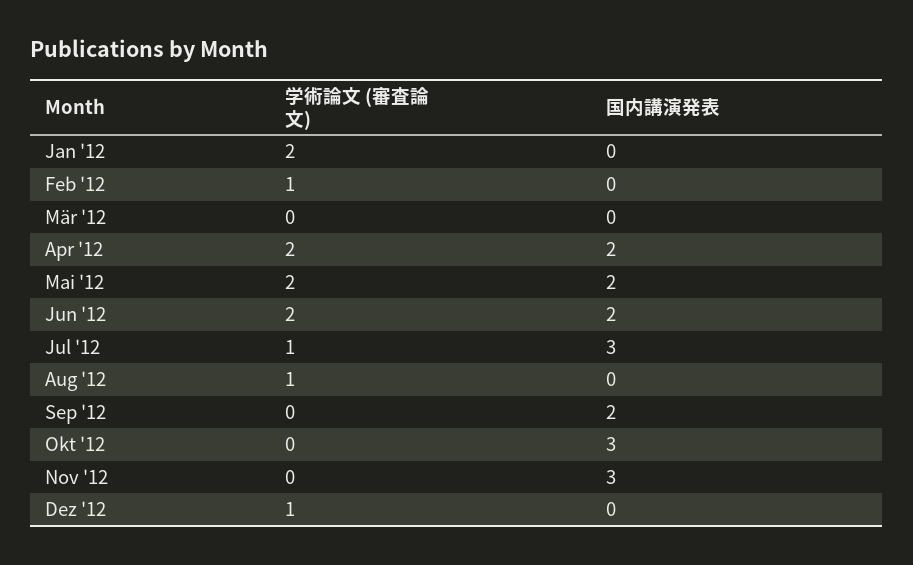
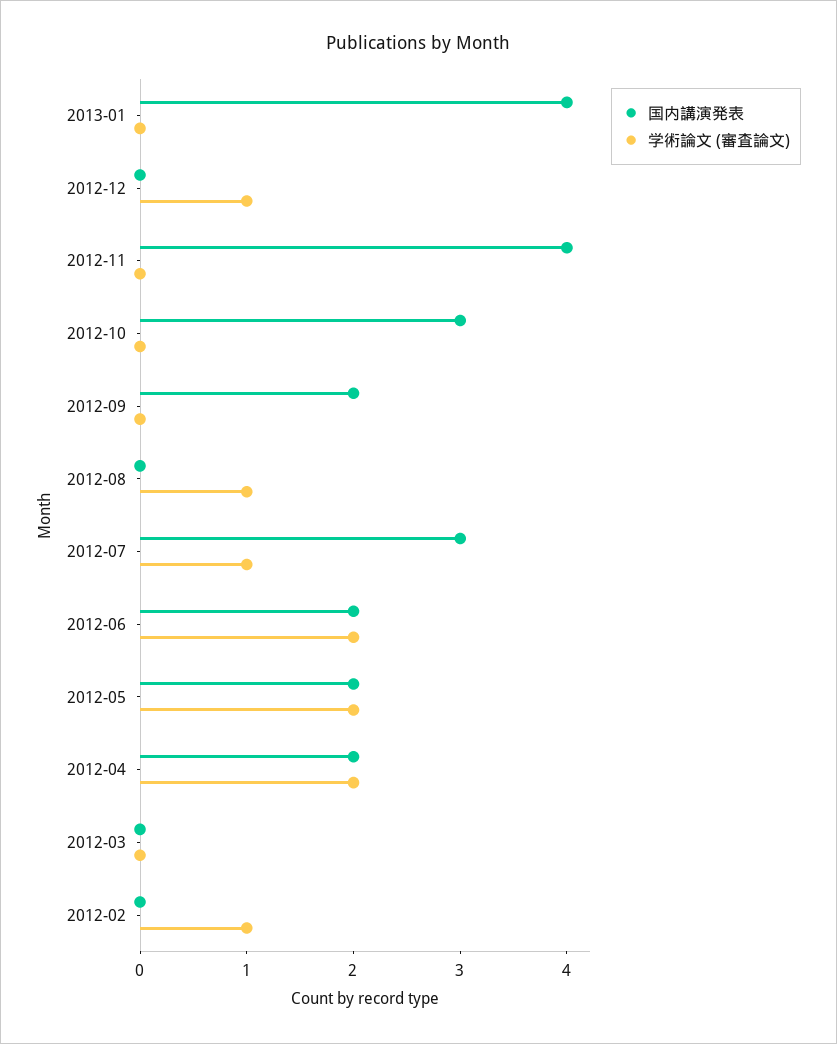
学術論文 (審査論文), Jan '12: 2 -> none
国内講演発表, Jan '12: 0 -> none
国内講演発表, Nov '12: 3 -> 4
国内講演発表, 2013-01: none -> 4
学術論文 (審査論文), 2013-01: none -> 0

